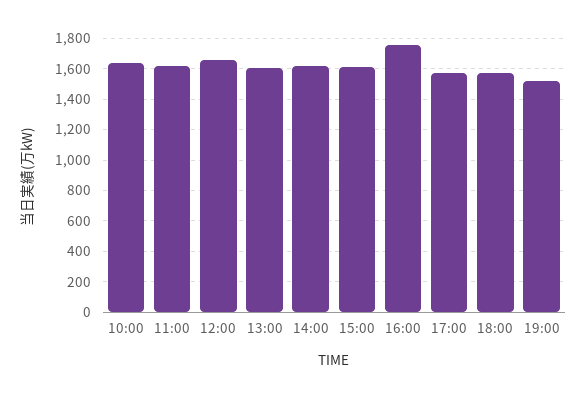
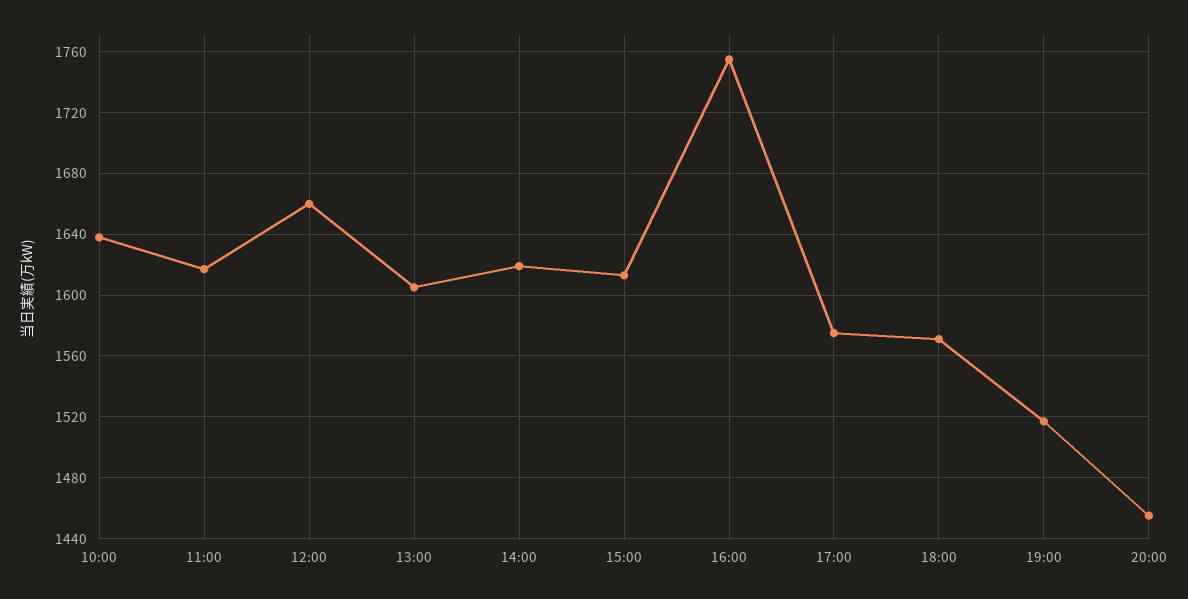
20:00: none -> 1455

